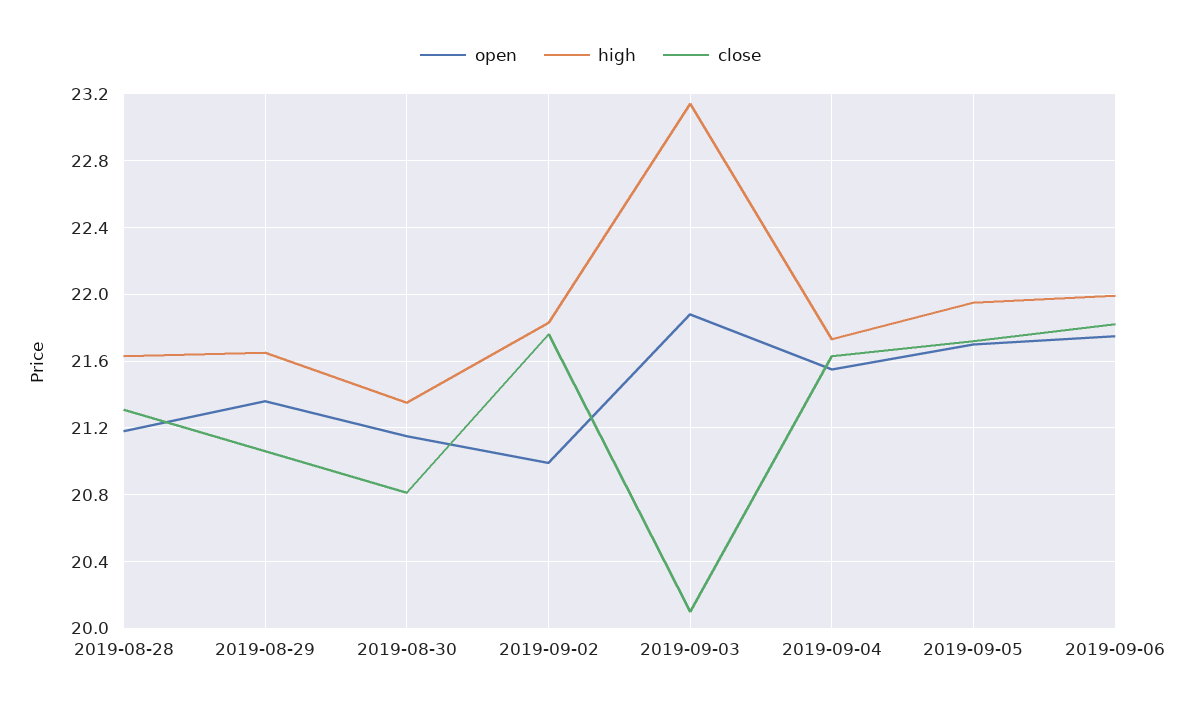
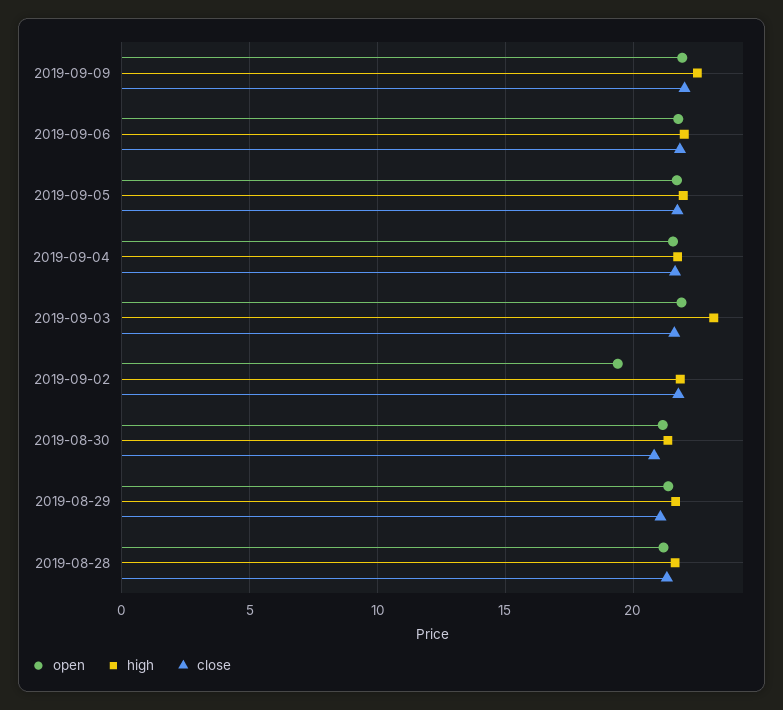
open, 2019-09-02: 21 -> 19.5
close, 2019-09-03: 20.1 -> 21.5
open, 2019-09-09: none -> 22
high, 2019-09-09: none -> 22.5
close, 2019-09-09: none -> 22

